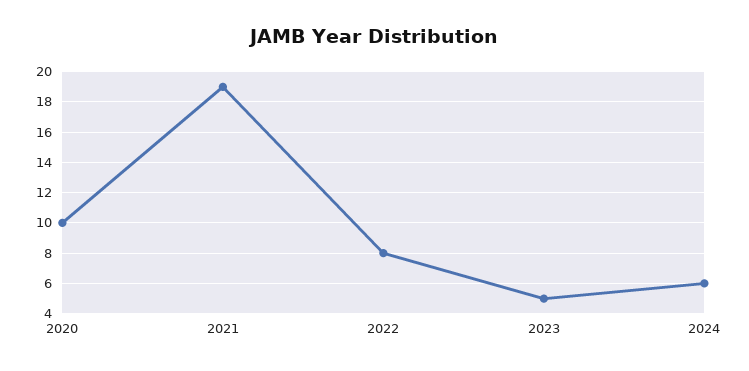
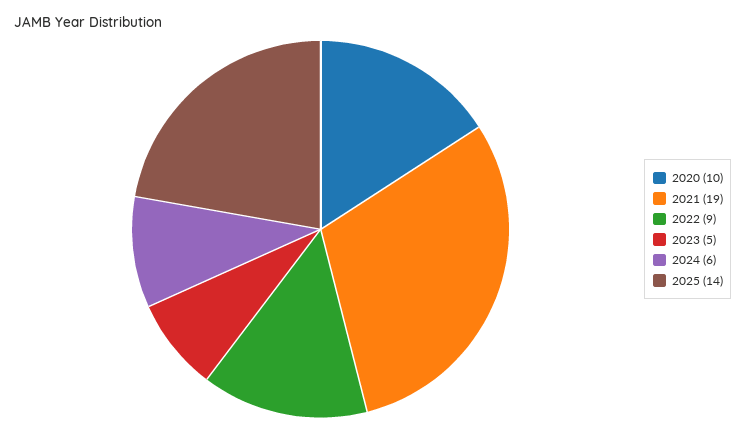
2022: 8 -> 9
2025: none -> 14

